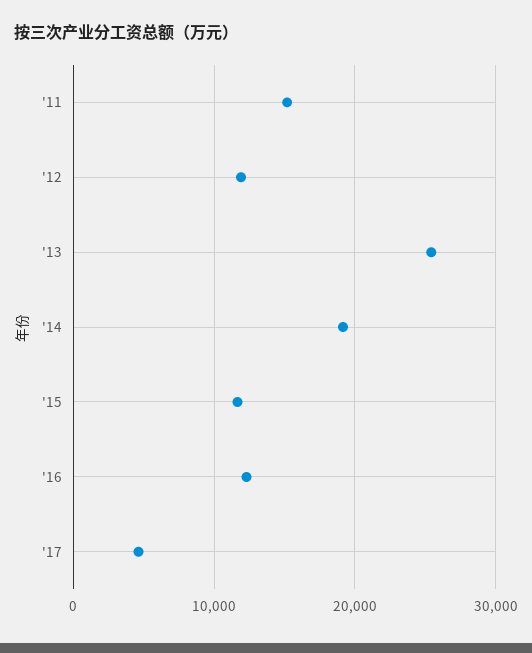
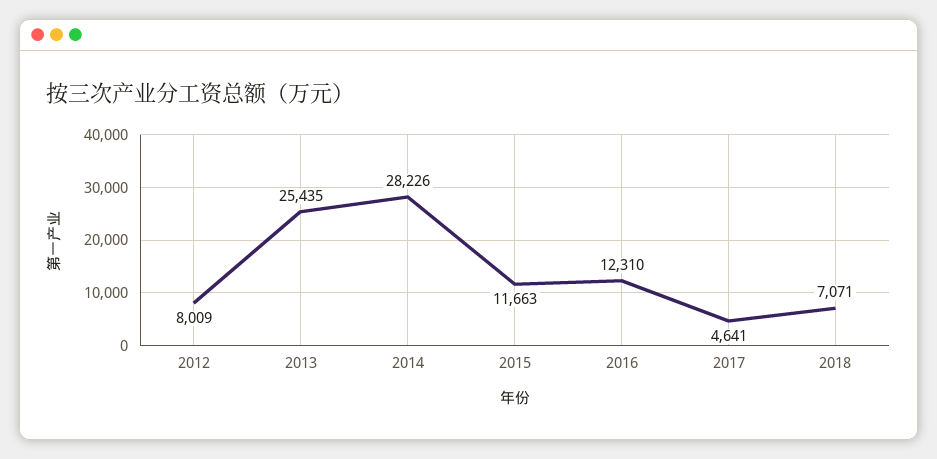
'11: 15000 -> none
'12: 12000 -> 8009
'14: 19000 -> 28226
2018: none -> 7071

